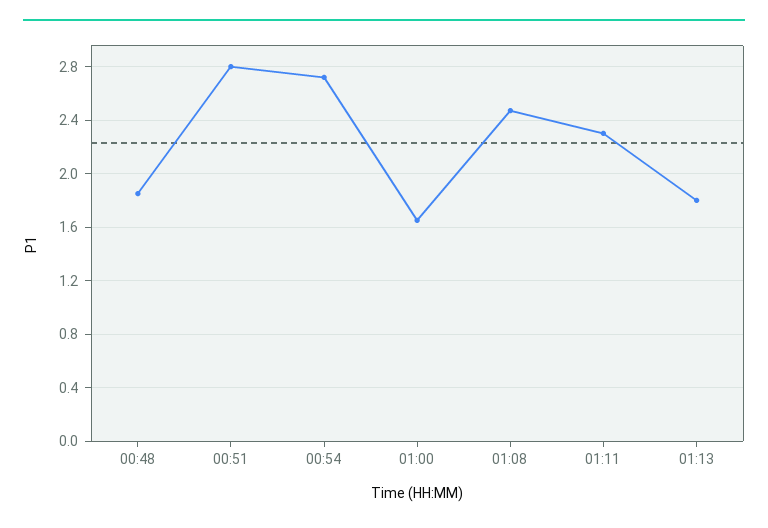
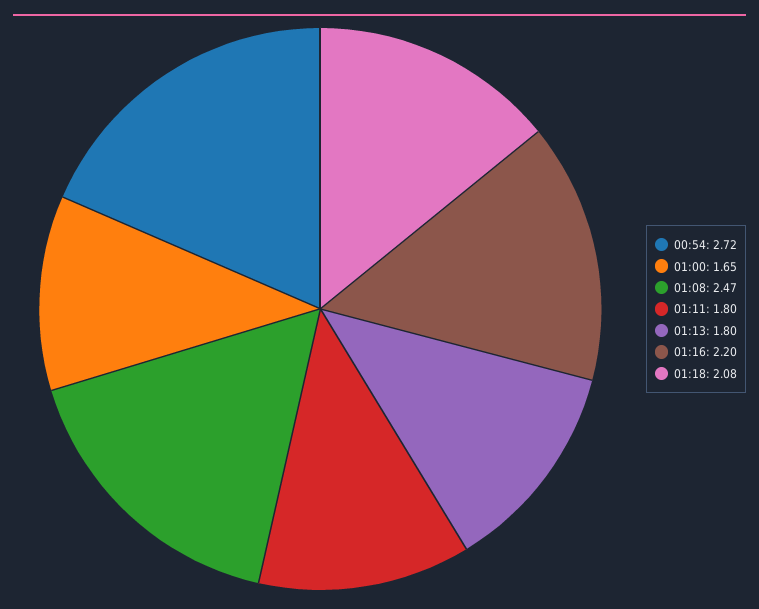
00:48: 1.85 -> none
00:51: 2.8 -> none
01:11: 2.3 -> 1.8
01:16: none -> 2.2
01:18: none -> 2.08

